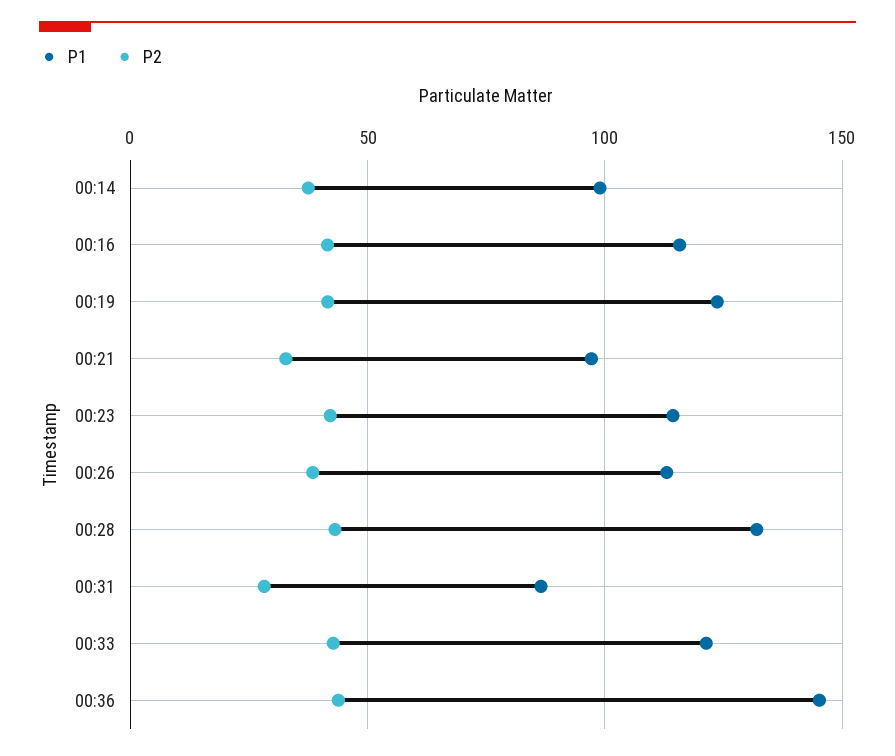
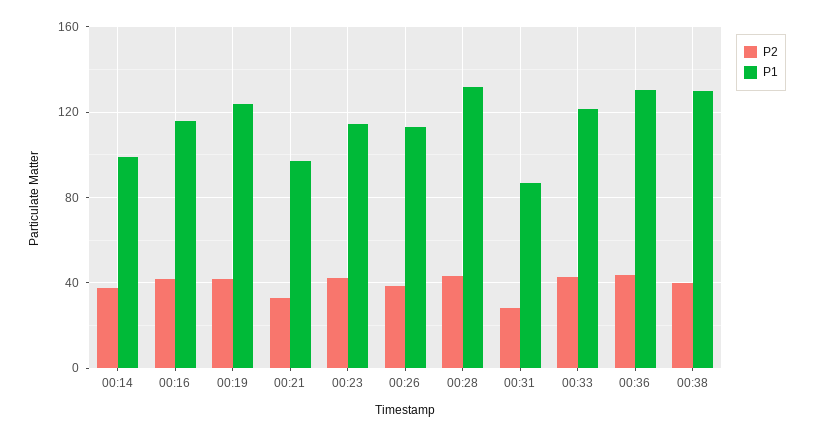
P1, 00:36: 145 -> 130
P2, 00:38: none -> 40
P1, 00:38: none -> 130

